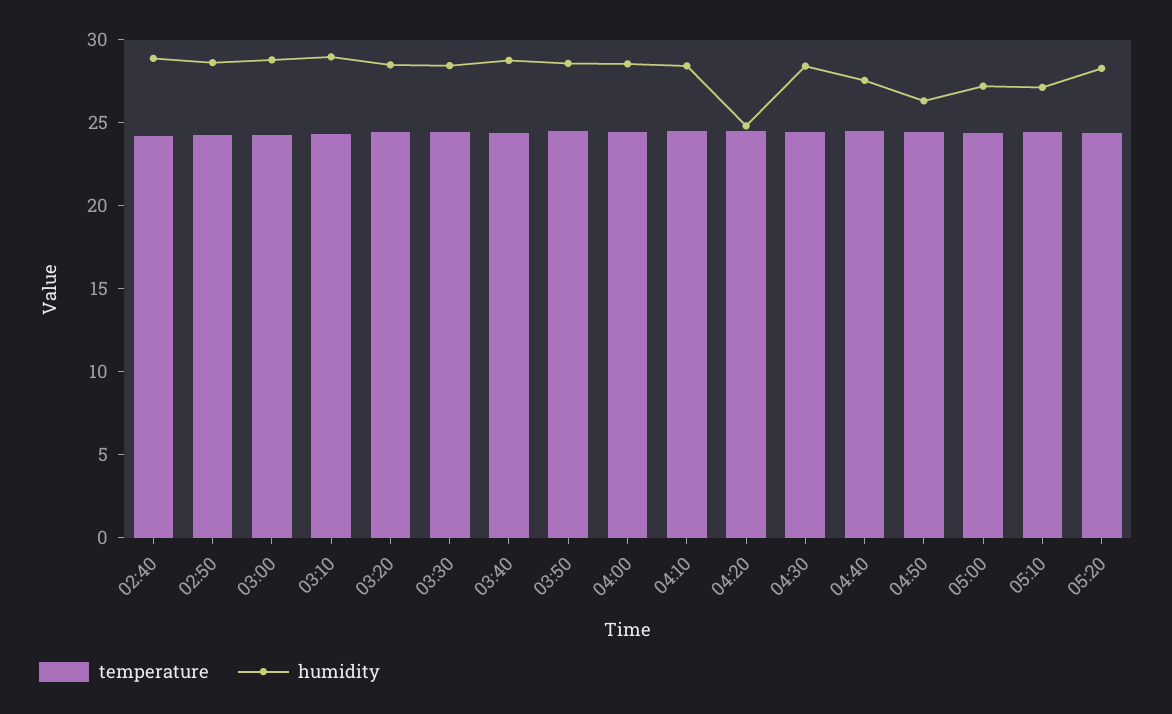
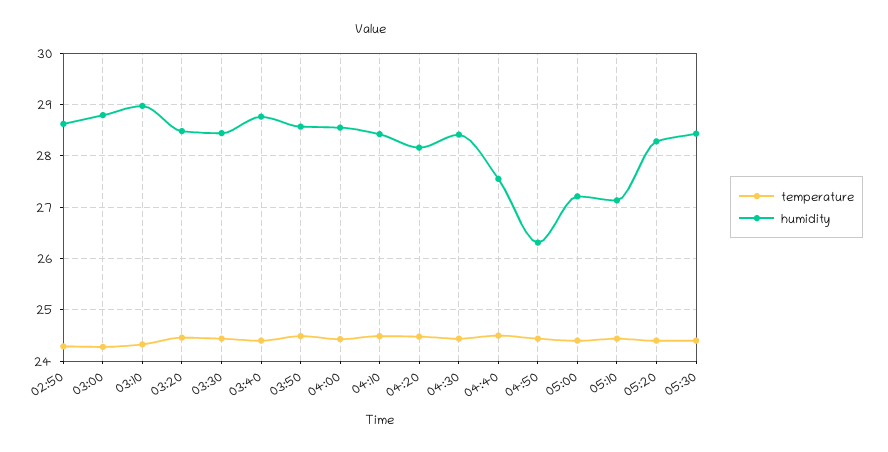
temperature, 02:40: 24 -> none
humidity, 02:40: 29 -> none
humidity, 04:20: 25 -> 28.2
temperature, 05:30: none -> 24.4
humidity, 05:30: none -> 28.4

